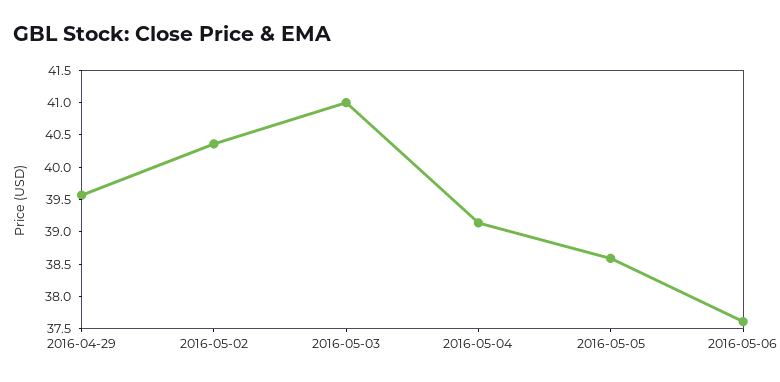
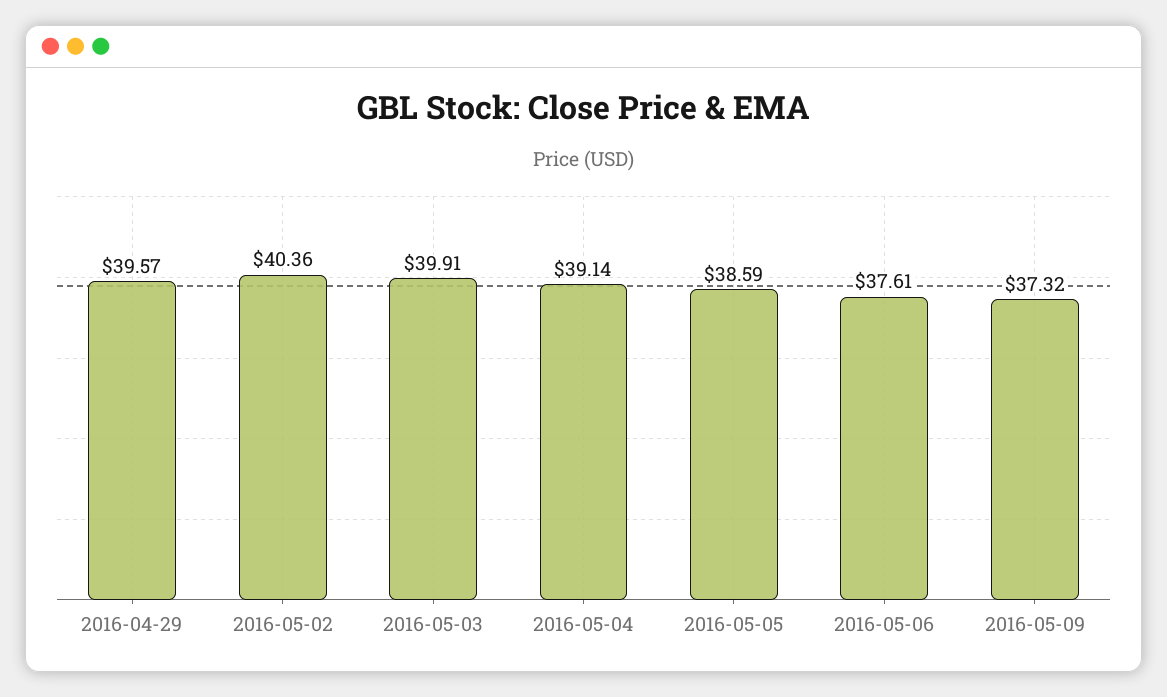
2016-05-03: 41 -> 39.91
2016-05-09: none -> 37.32

